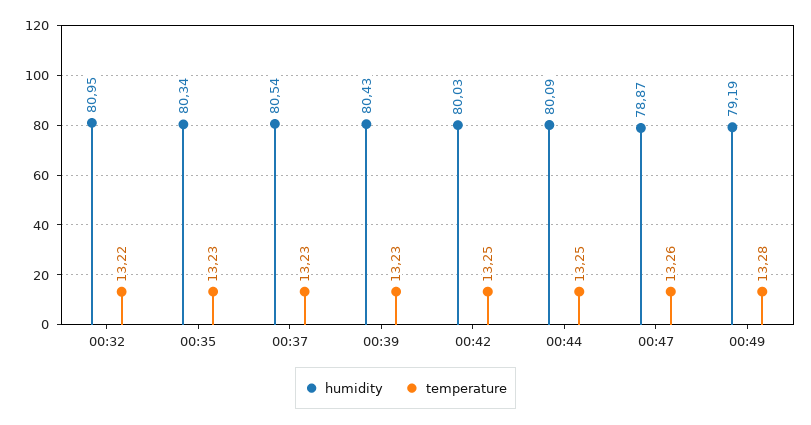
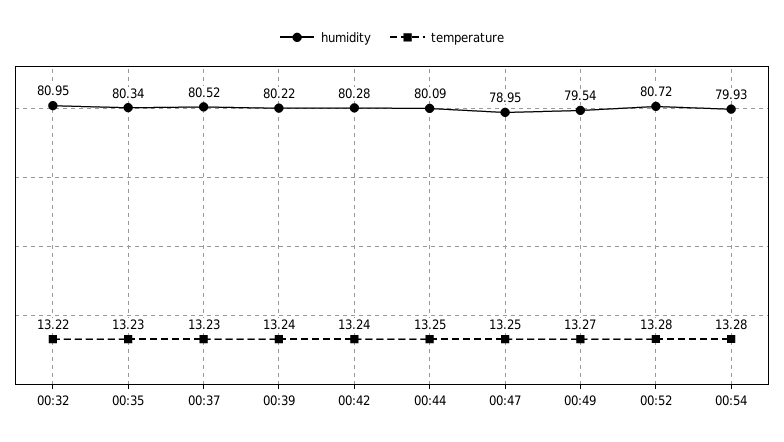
humidity, 00:37: 80.54 -> 80.52
humidity, 00:39: 80.43 -> 80.22
temperature, 00:39: 13.23 -> 13.24
humidity, 00:42: 80.03 -> 80.28
temperature, 00:42: 13.25 -> 13.24
humidity, 00:47: 78.87 -> 78.95
temperature, 00:47: 13.26 -> 13.25
humidity, 00:49: 79.19 -> 79.54
temperature, 00:49: 13.28 -> 13.27
humidity, 00:52: none -> 80.72
temperature, 00:52: none -> 13.28
humidity, 00:54: none -> 79.93
temperature, 00:54: none -> 13.28

